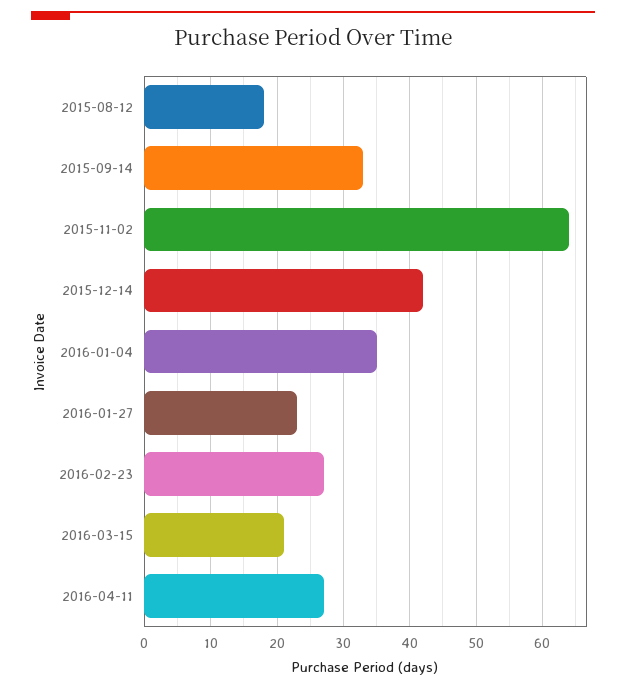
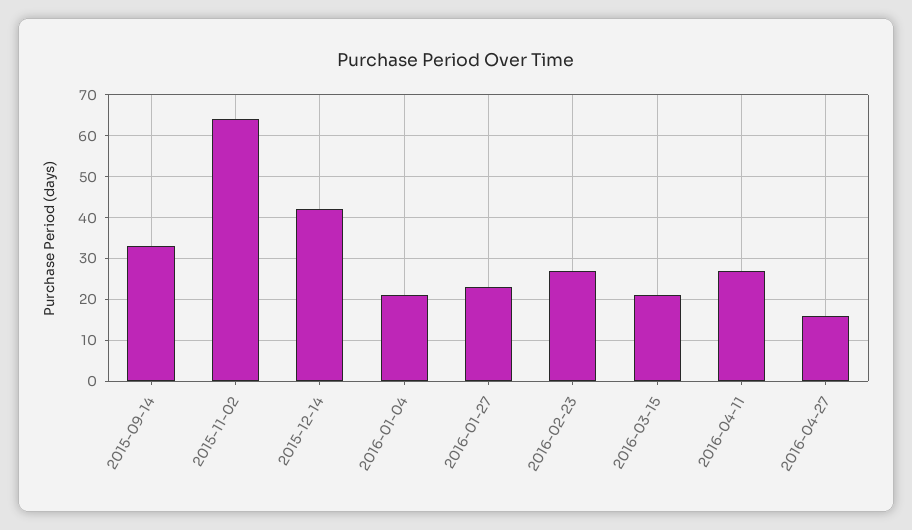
2015-08-12: 18 -> none
2016-01-04: 35 -> 20
2016-04-27: none -> 15

